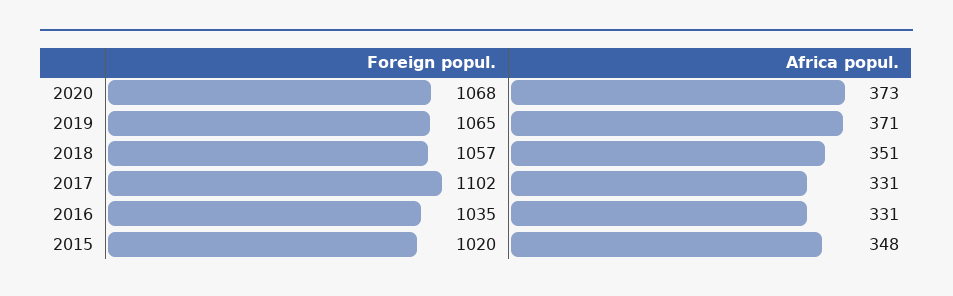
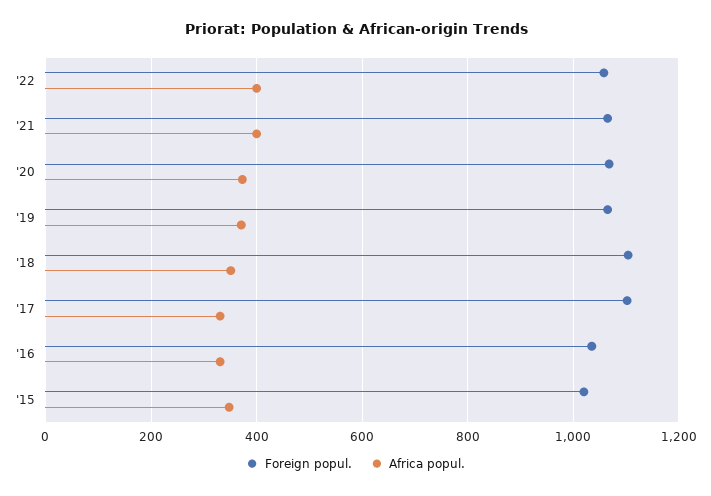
Foreign popul., 2018: 1057 -> 1100
Foreign popul., '22: none -> 1060
Africa popul., '22: none -> 400
Foreign popul., '21: none -> 1060
Africa popul., '21: none -> 400

